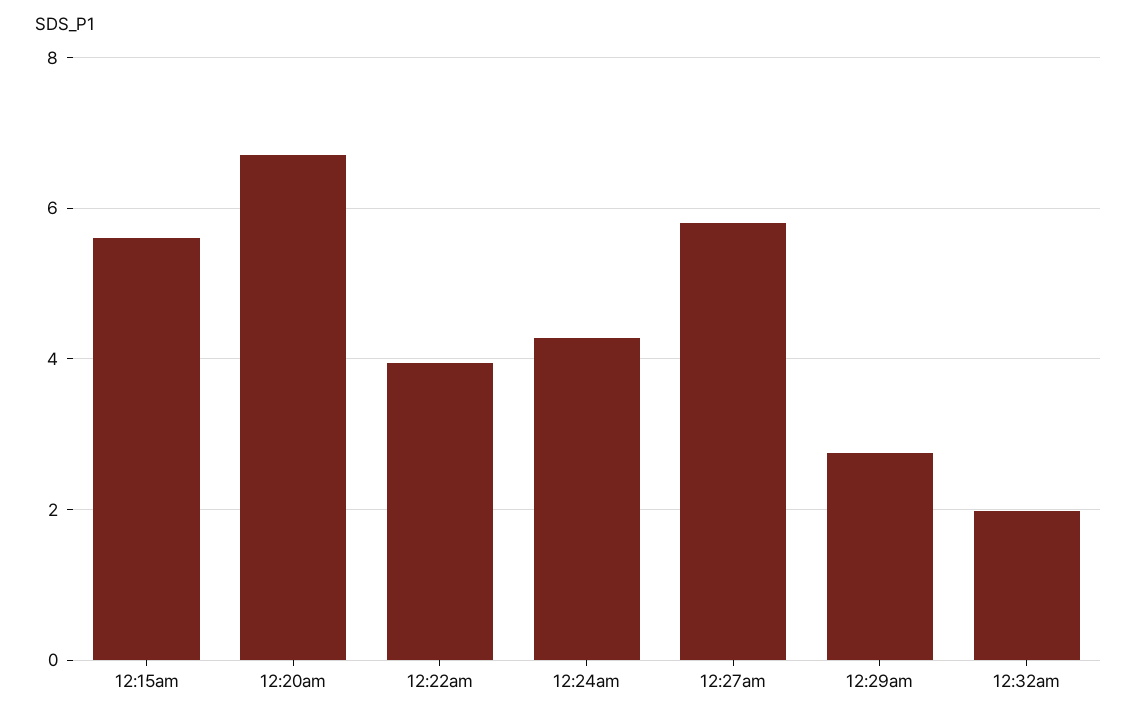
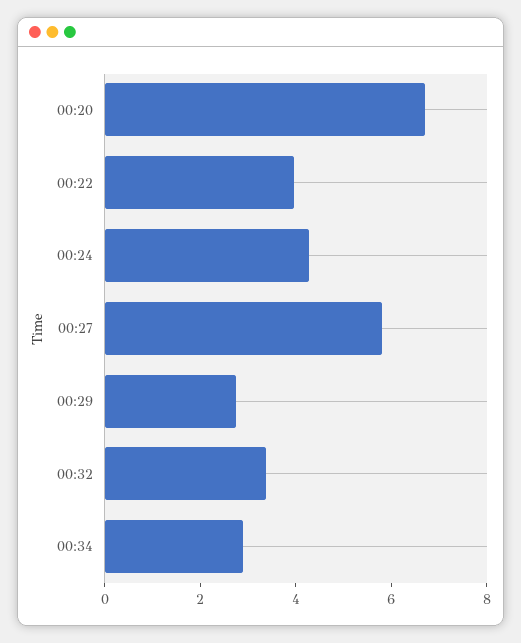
12:15am: 5.6 -> none
12:32am: 2 -> 3.5
00:34: none -> 3

